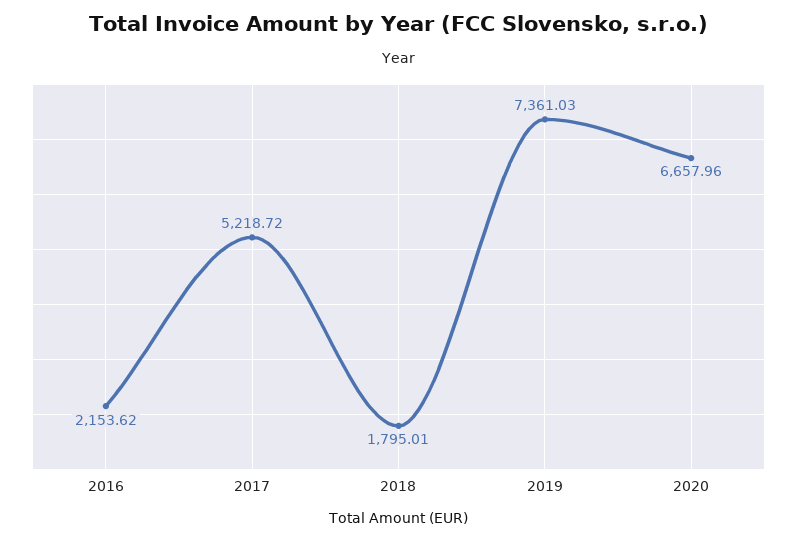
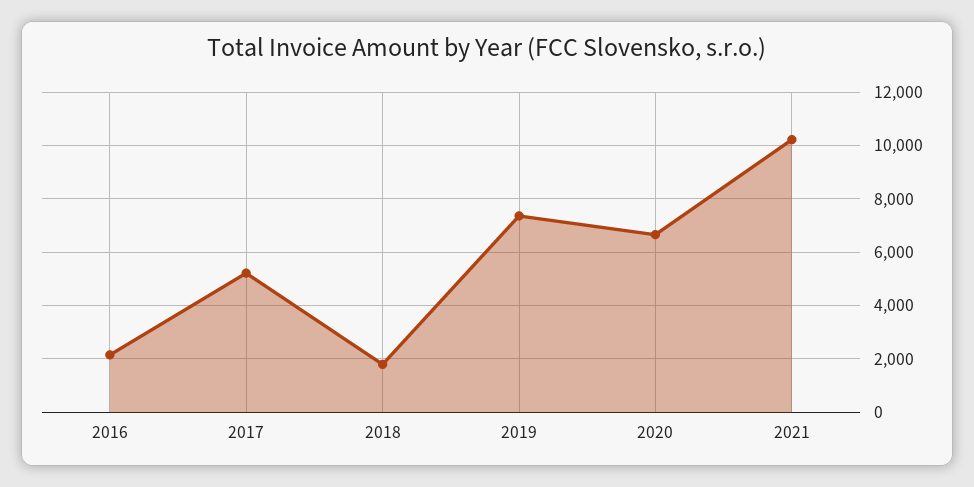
2021: none -> 10250

